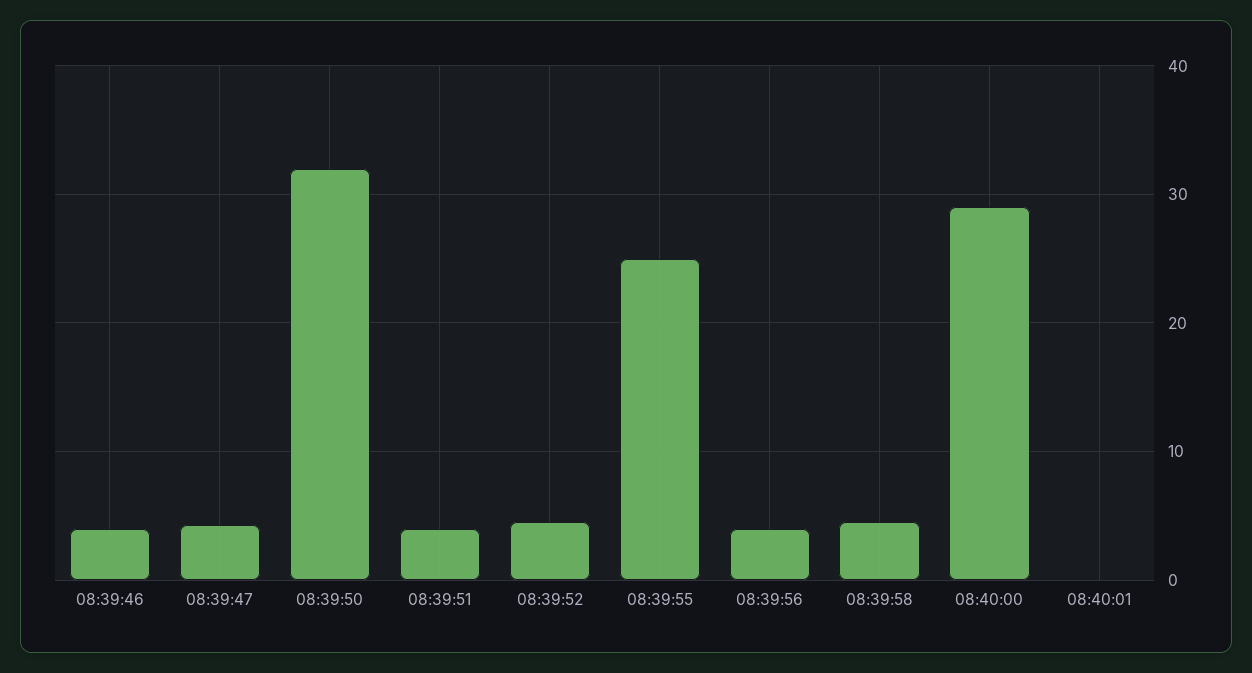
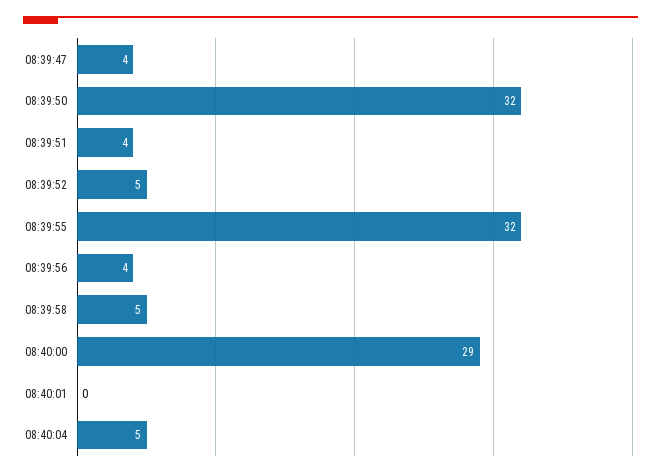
08:39:46: 4 -> none
08:39:55: 25 -> 32
08:40:04: none -> 5

